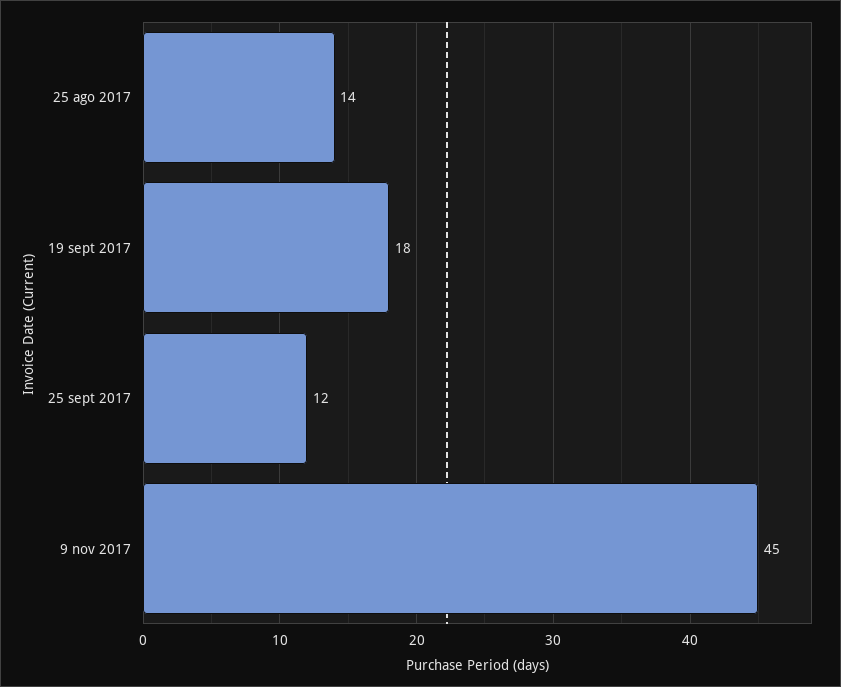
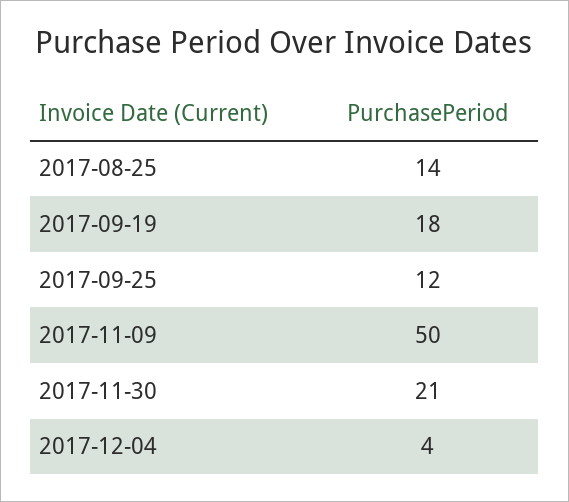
9 nov 2017: 45 -> 50
2017-11-30: none -> 21
2017-12-04: none -> 4

